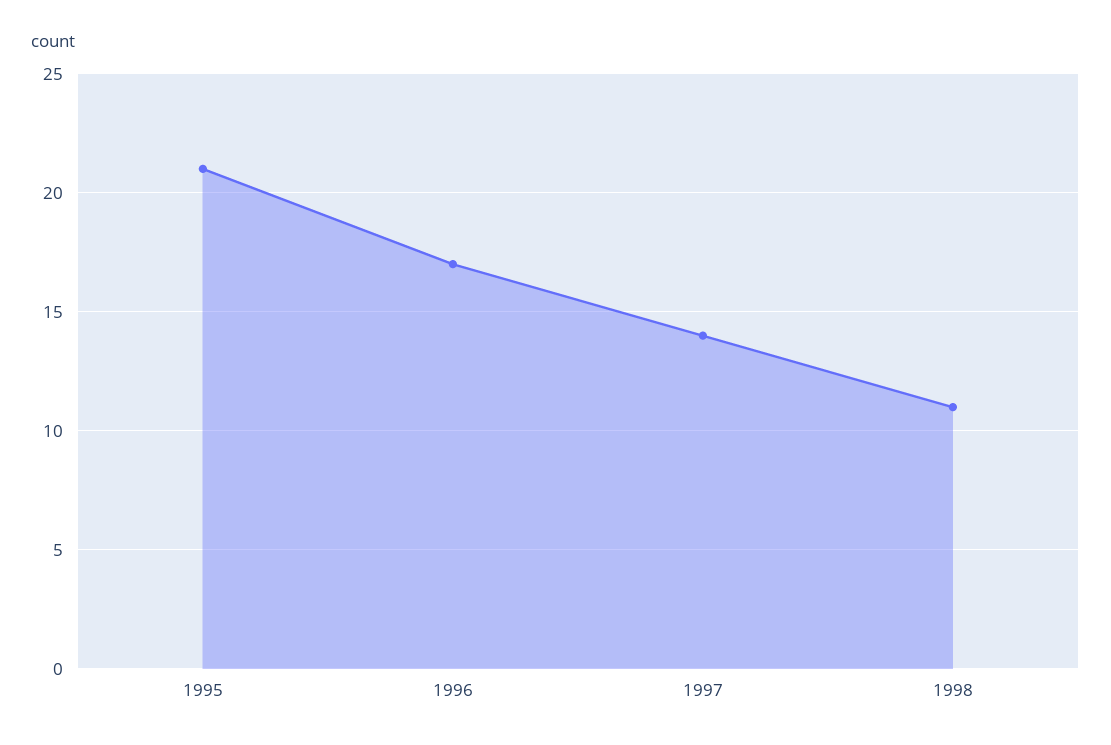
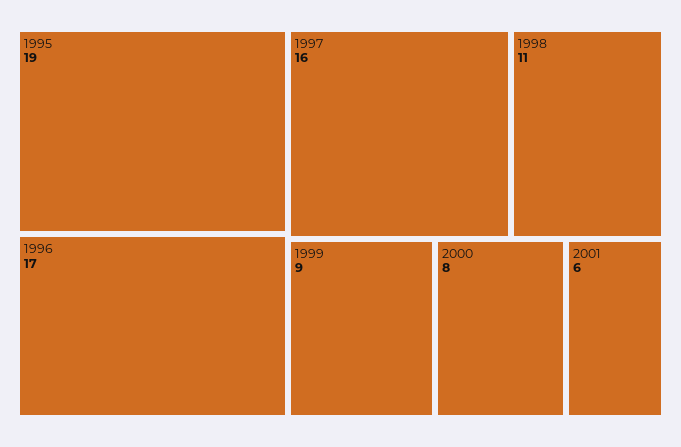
1995: 21 -> 19
1997: 14 -> 16
1999: none -> 9
2000: none -> 8
2001: none -> 6

